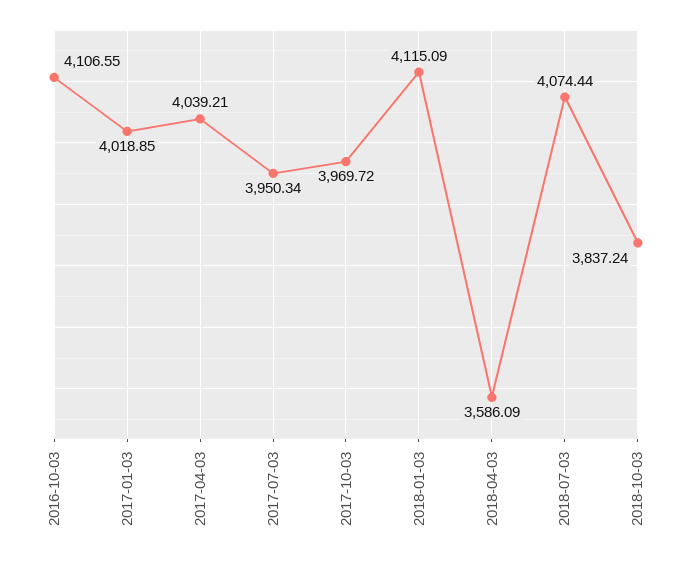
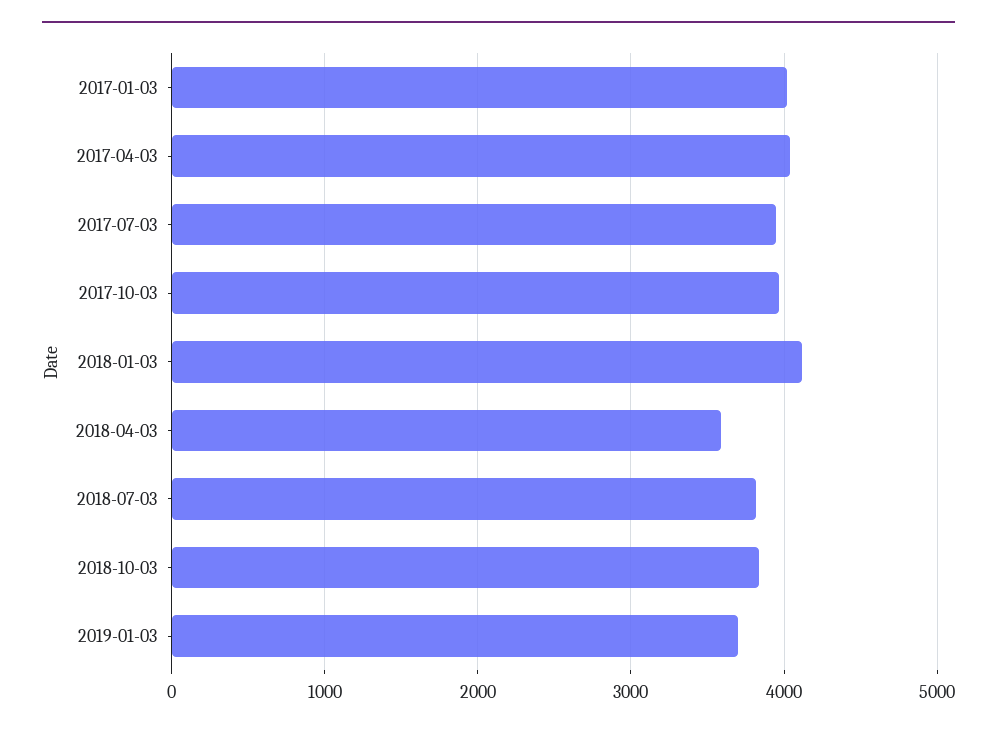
2016-10-03: 4106.55 -> none
2018-07-03: 4074.44 -> 3800
2019-01-03: none -> 3700

